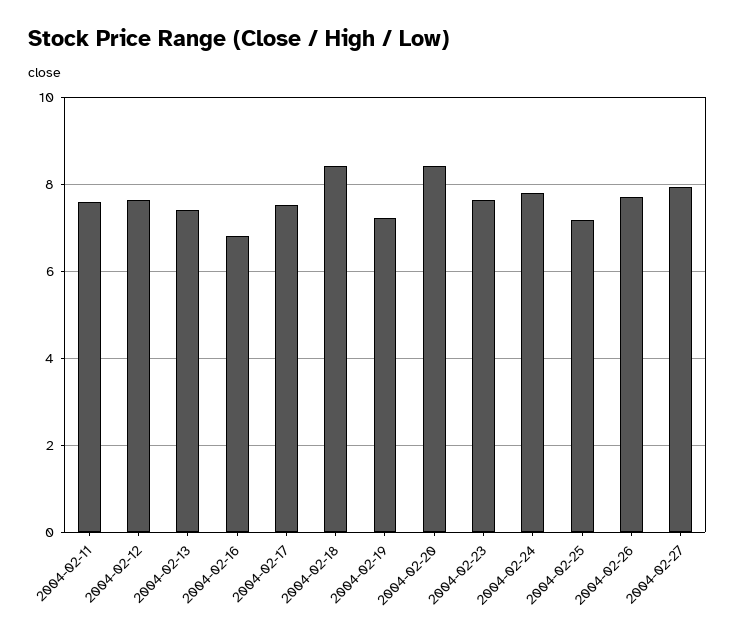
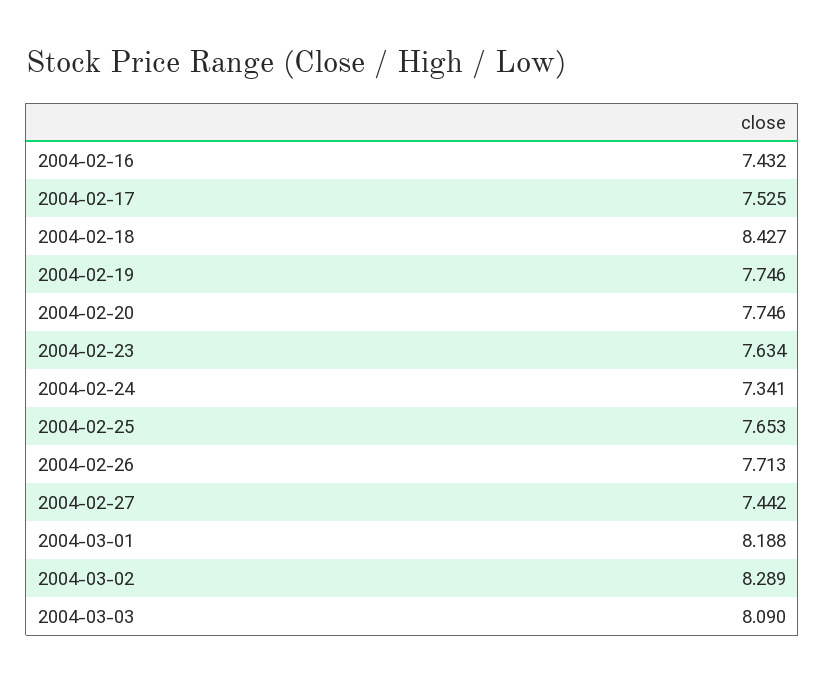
2004-02-11: 7.6 -> none
2004-02-12: 7.6 -> none
2004-02-13: 7.4 -> none
2004-02-16: 6.8 -> 7.432
2004-02-19: 7.2 -> 7.746
2004-02-20: 8.4 -> 7.746
2004-02-24: 7.8 -> 7.341
2004-02-25: 7.2 -> 7.653
2004-02-27: 8 -> 7.442
2004-03-01: none -> 8.188
2004-03-02: none -> 8.289
2004-03-03: none -> 8.09

